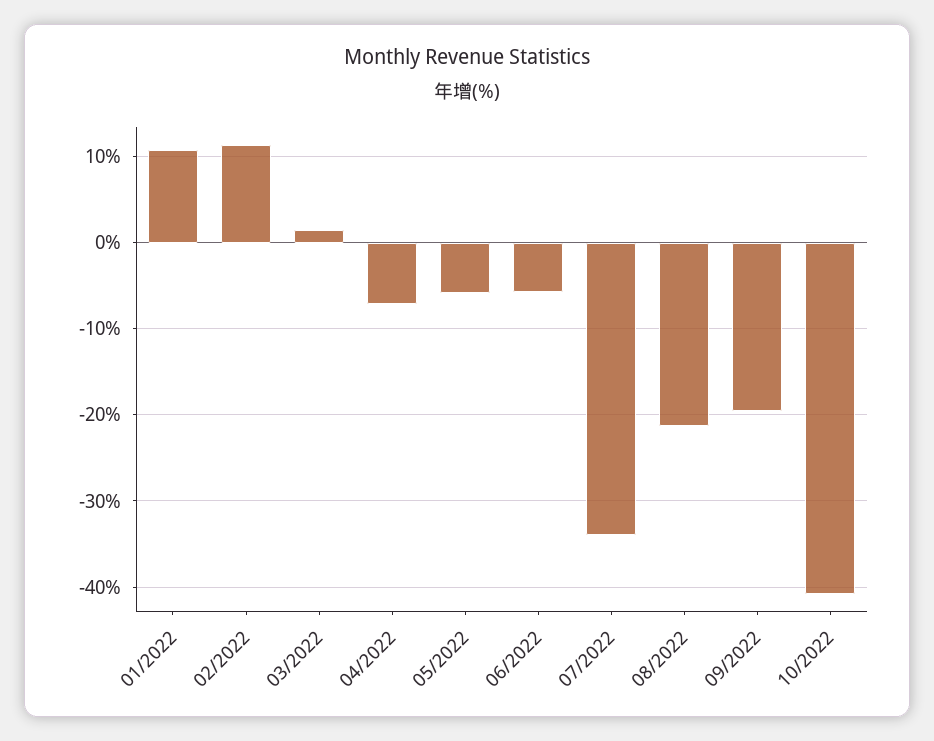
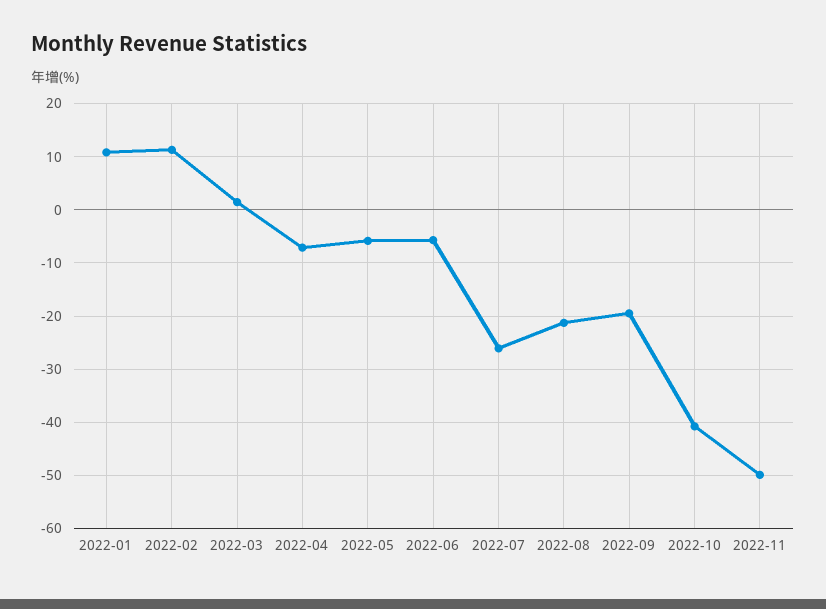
07/2022: -34 -> -26
2022-11: none -> -50

